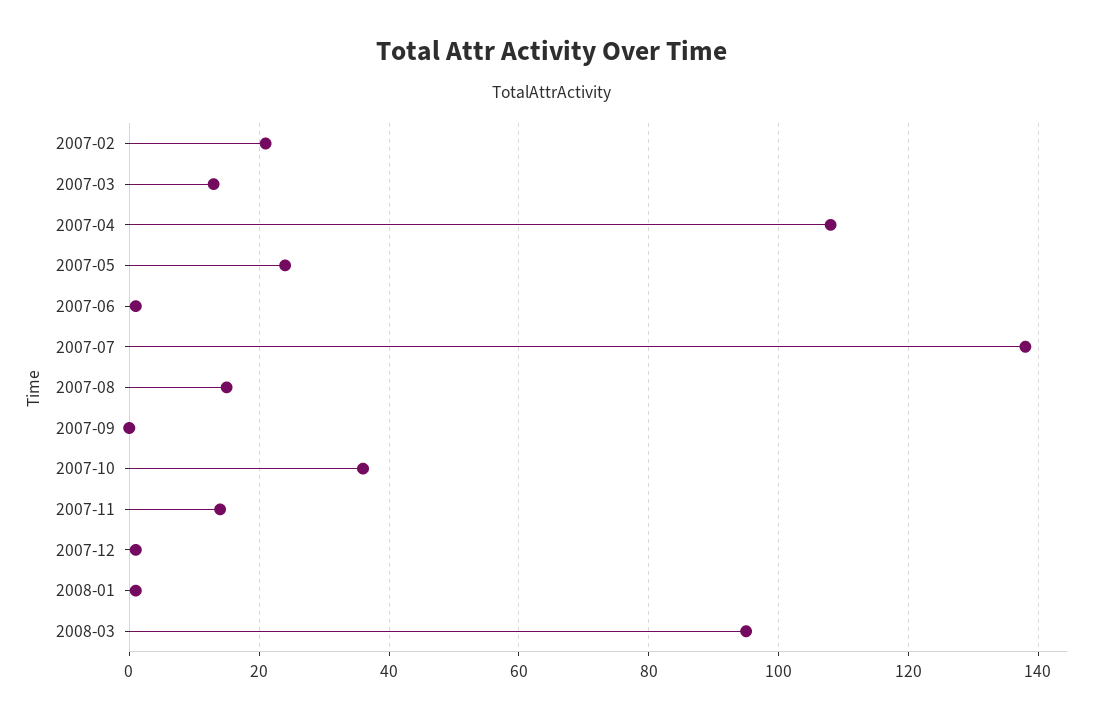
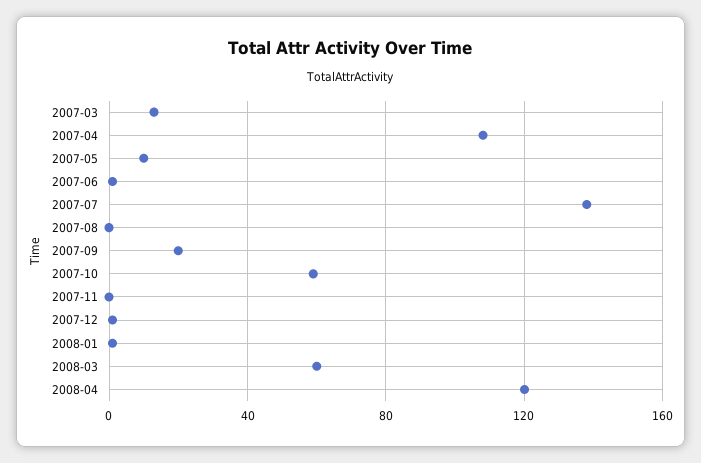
2007-02: 20 -> none
2007-05: 25 -> 10
2007-08: 15 -> 0
2007-09: 0 -> 20
2007-10: 35 -> 60
2007-11: 15 -> 0
2008-03: 95 -> 60
2008-04: none -> 120

